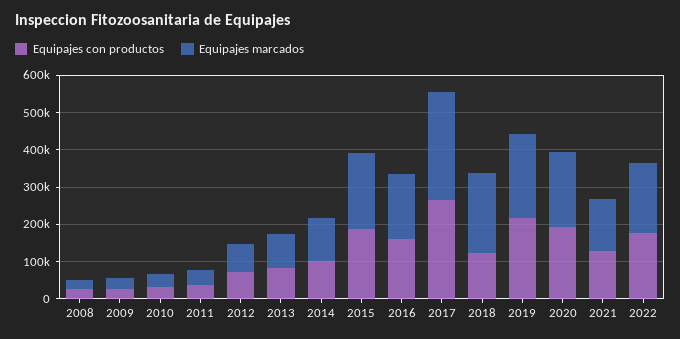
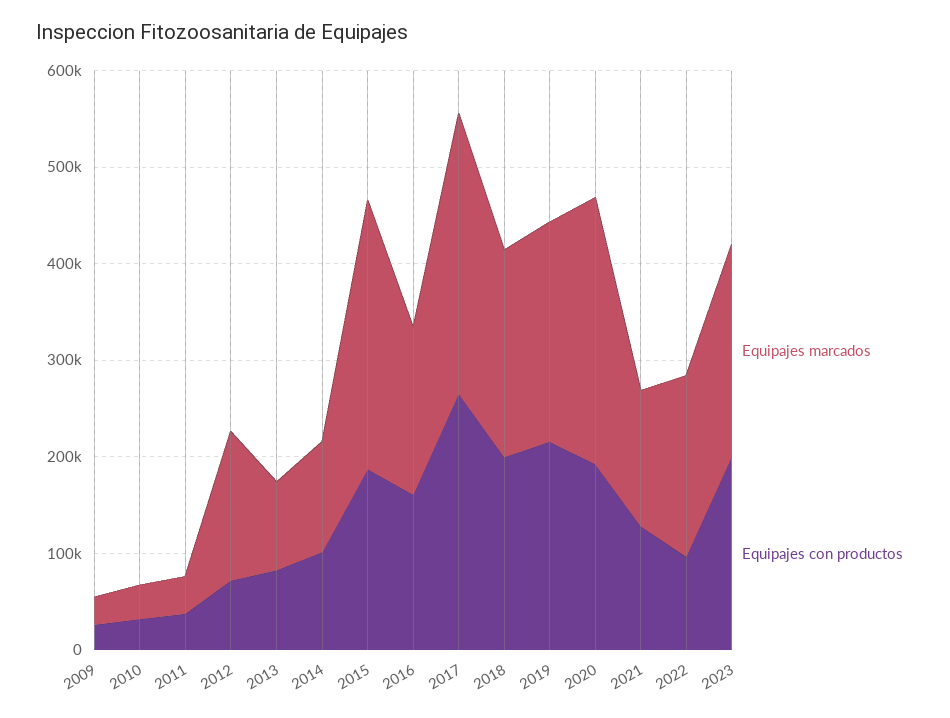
Equipajes con productos, 2008: 25000 -> none
Equipajes marcados, 2008: 25000 -> none
Equipajes marcados, 2012: 75000 -> 160000
Equipajes marcados, 2015: 200000 -> 280000
Equipajes con productos, 2018: 125000 -> 200000
Equipajes marcados, 2020: 200000 -> 280000
Equipajes con productos, 2022: 175000 -> 100000
Equipajes marcados, 2023: none -> 220000
Equipajes con productos, 2023: none -> 200000

